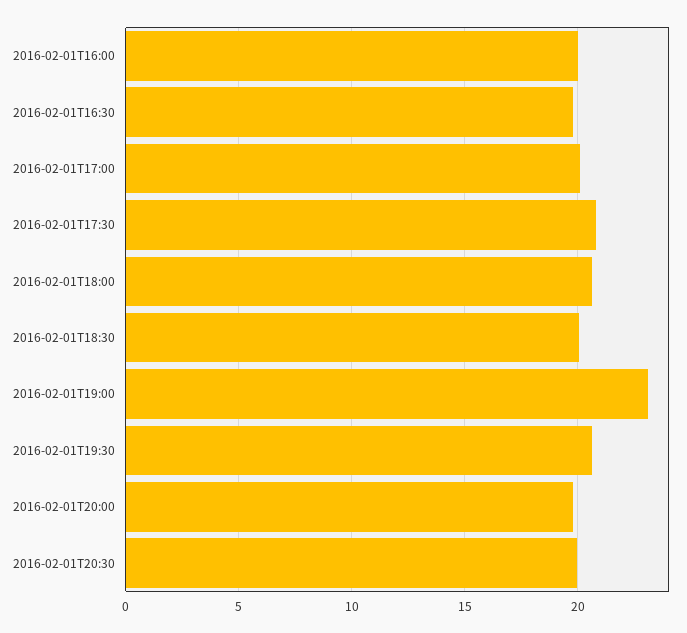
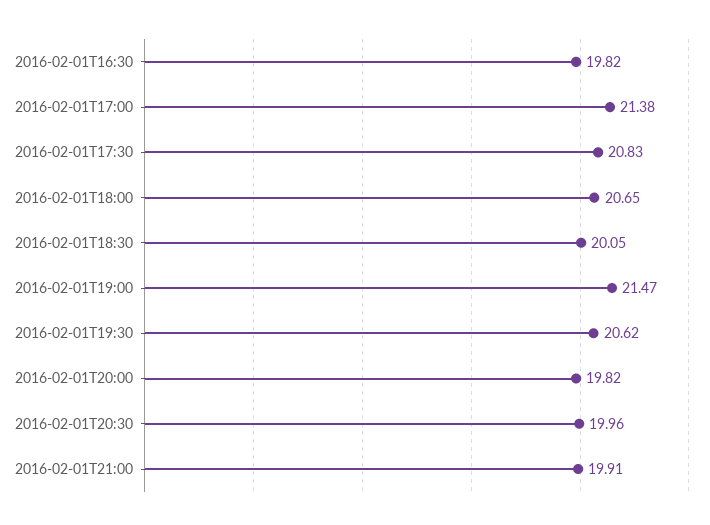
2016-02-01T16:00: 20 -> none
2016-02-01T17:00: 20 -> 21.38
2016-02-01T19:00: 23 -> 21.47
2016-02-01T21:00: none -> 19.91

